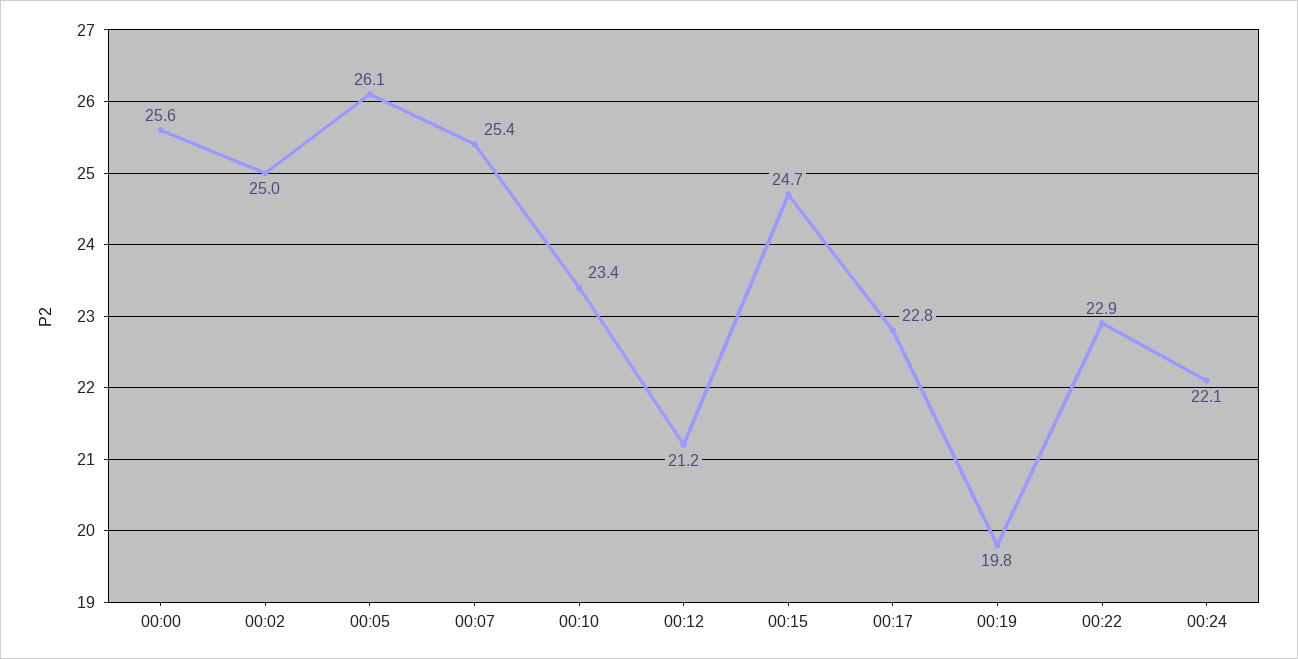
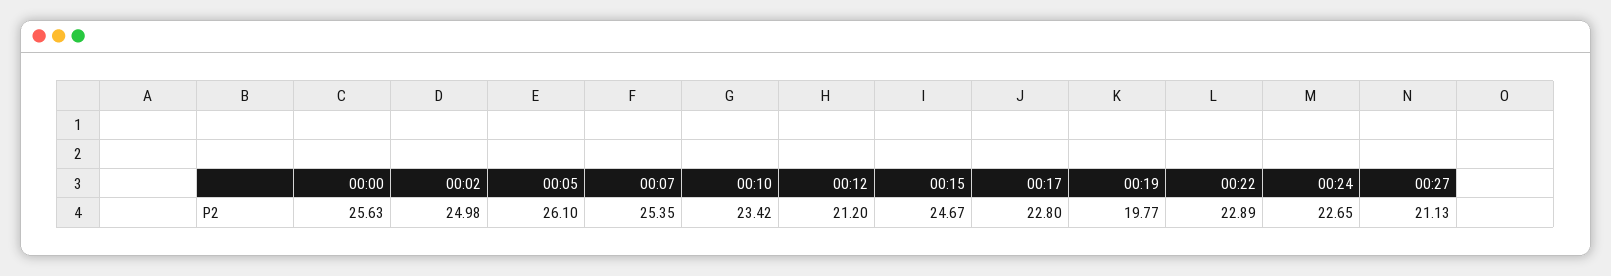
00:24: 22.1 -> 22.65
00:27: none -> 21.13

